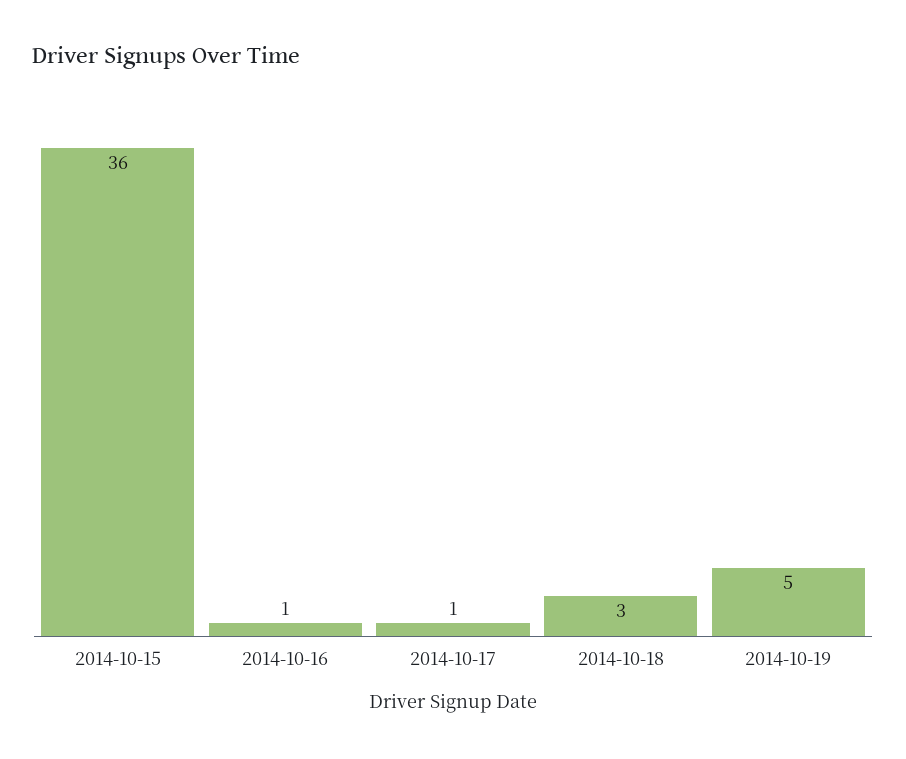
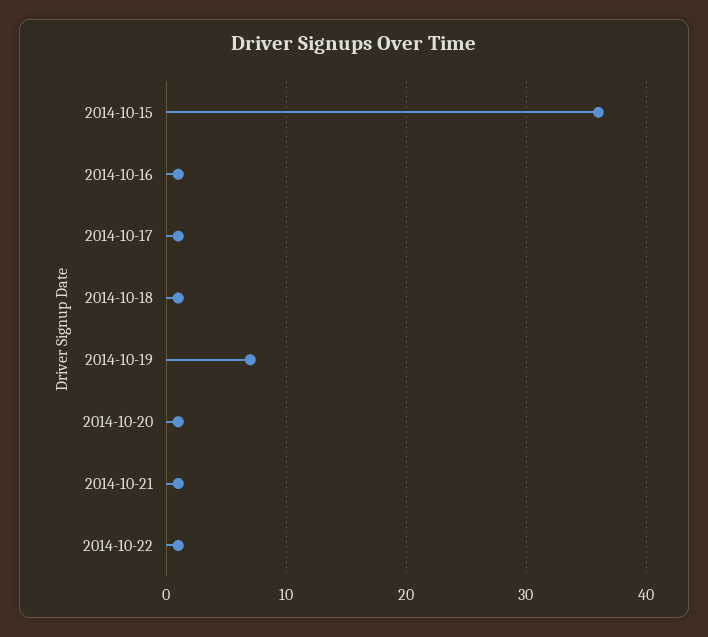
2014-10-18: 3 -> 1
2014-10-19: 5 -> 7
2014-10-20: none -> 1
2014-10-21: none -> 1
2014-10-22: none -> 1

